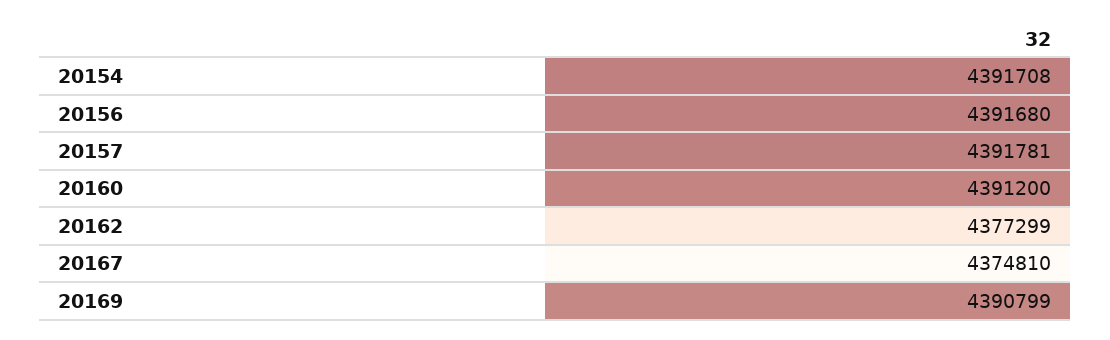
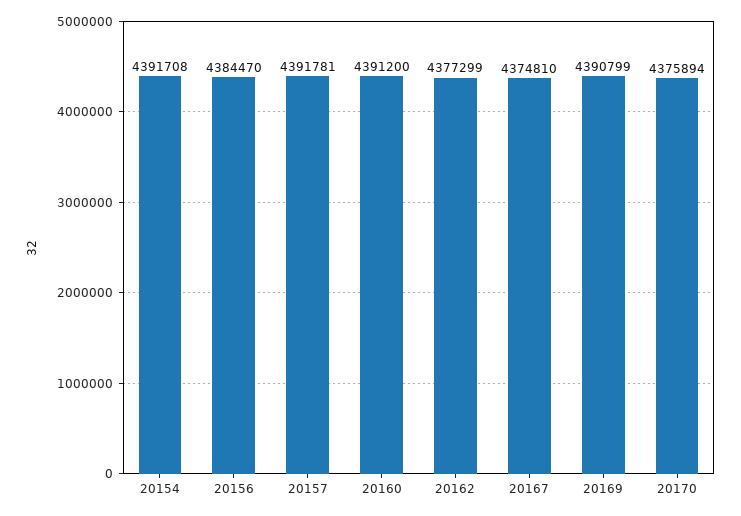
20156: 4391680 -> 4384470
20170: none -> 4375894

